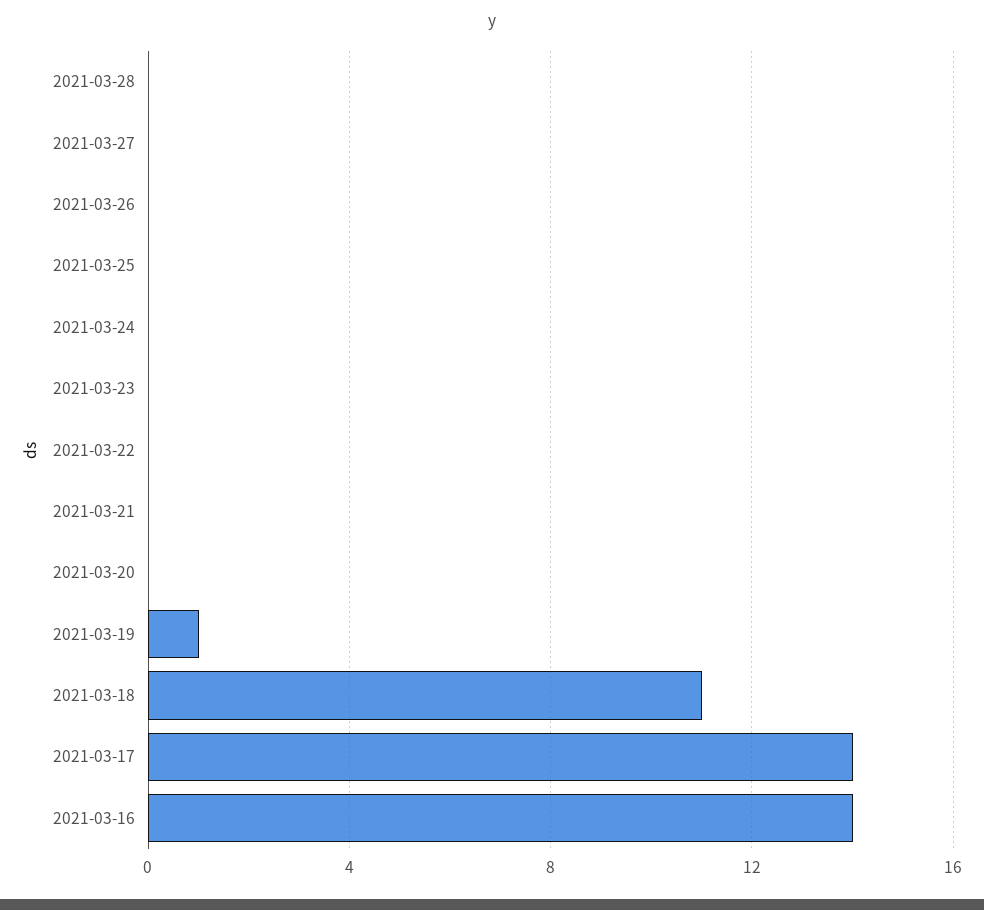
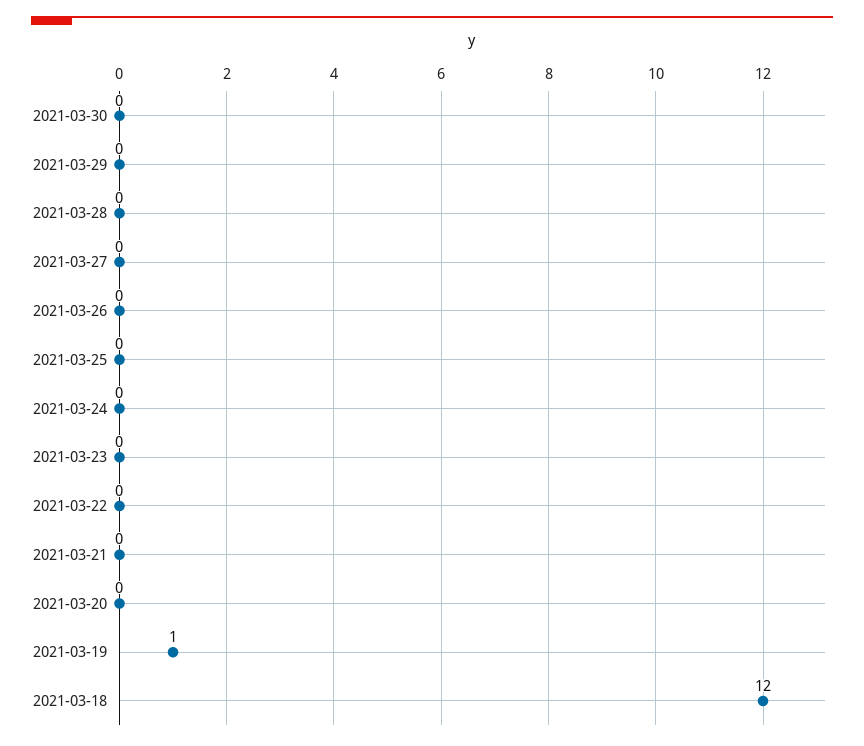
2021-03-18: 11 -> 12
2021-03-17: 14 -> none
2021-03-16: 14 -> none
2021-03-30: none -> 0
2021-03-29: none -> 0

